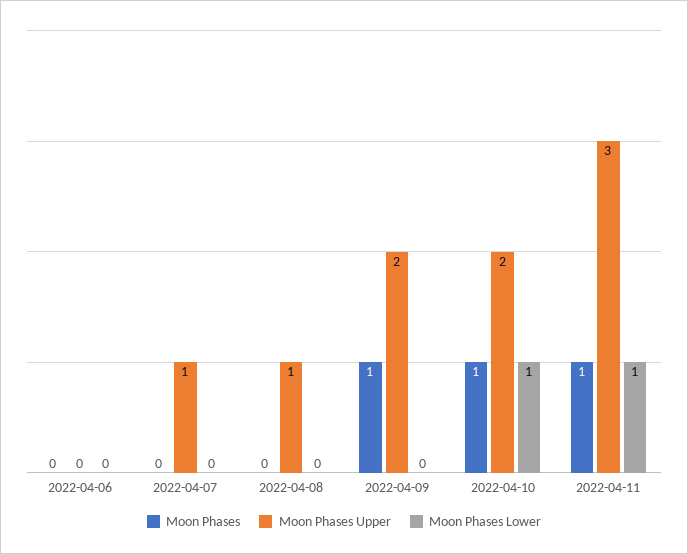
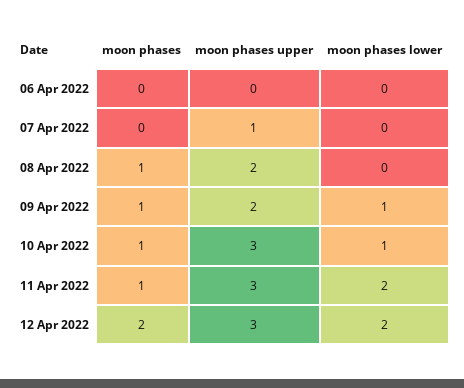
Moon Phases, 2022-04-08: 0 -> 1
Moon Phases Upper, 2022-04-08: 1 -> 2
Moon Phases Lower, 2022-04-09: 0 -> 1
Moon Phases Upper, 2022-04-10: 2 -> 3
Moon Phases Lower, 2022-04-11: 1 -> 2
Moon Phases, 12 Apr 2022: none -> 2
Moon Phases Upper, 12 Apr 2022: none -> 3
Moon Phases Lower, 12 Apr 2022: none -> 2

